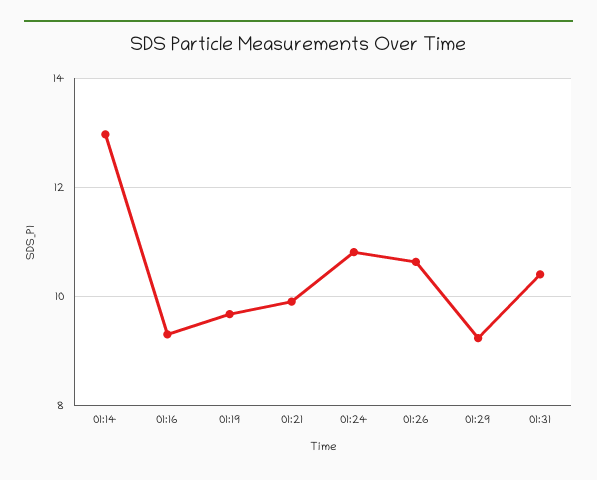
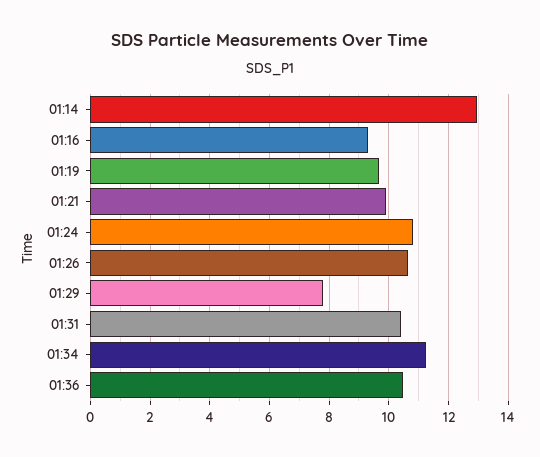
01:29: 9.2 -> 7.75
01:34: none -> 11.25
01:36: none -> 10.5

